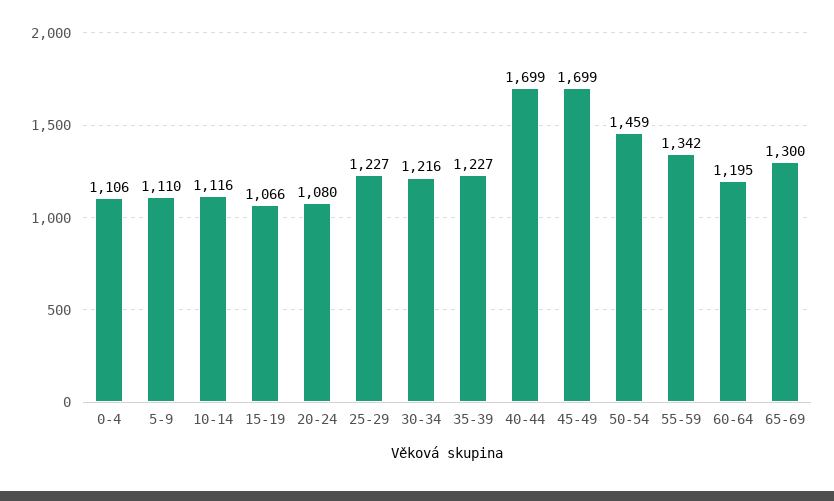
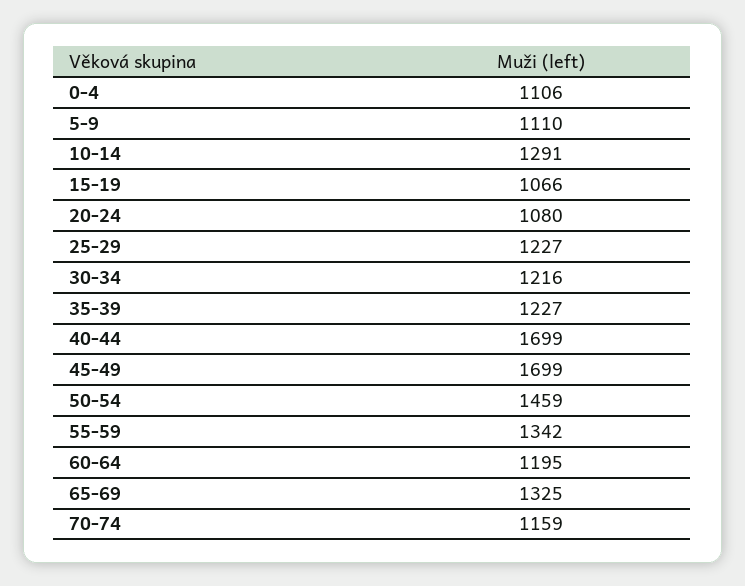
10-14: 1116 -> 1291
65-69: 1300 -> 1325
70-74: none -> 1159

